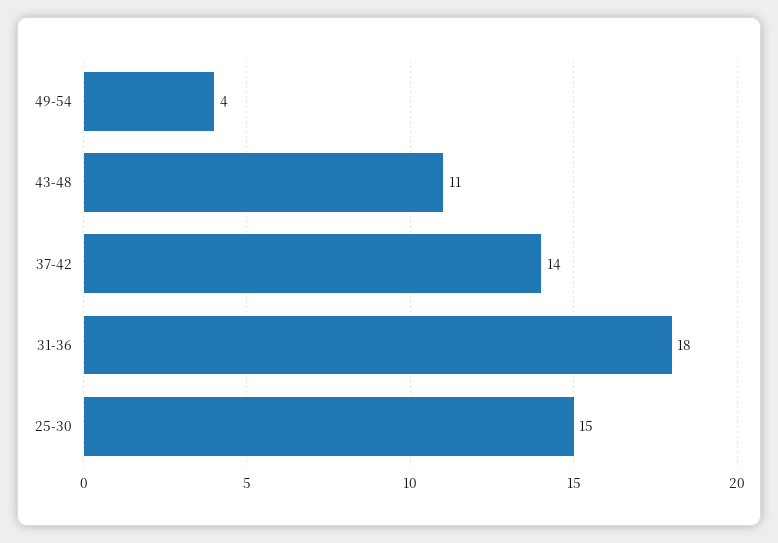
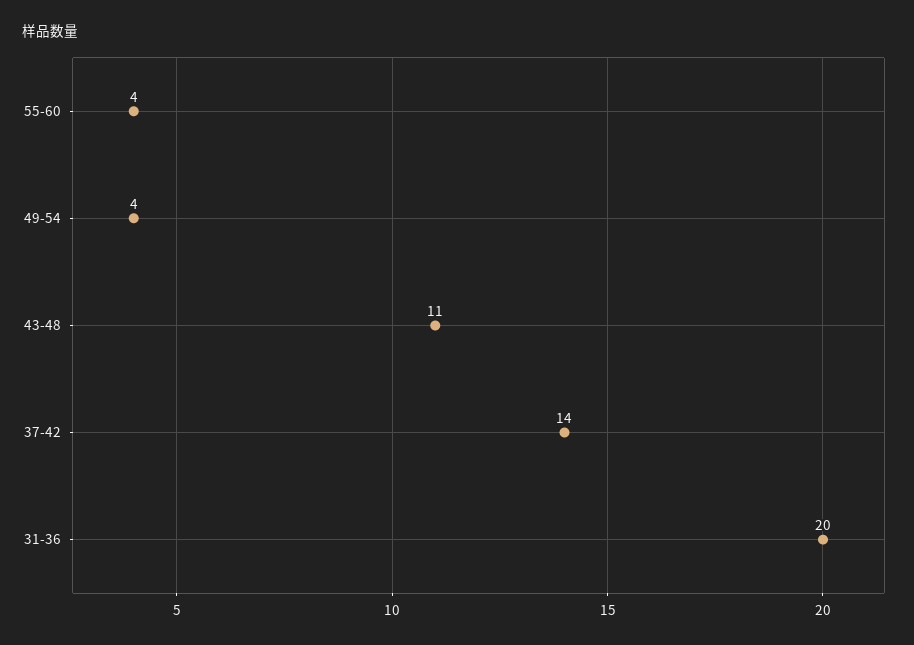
31-36: 18 -> 20
25-30: 15 -> none
55-60: none -> 4

